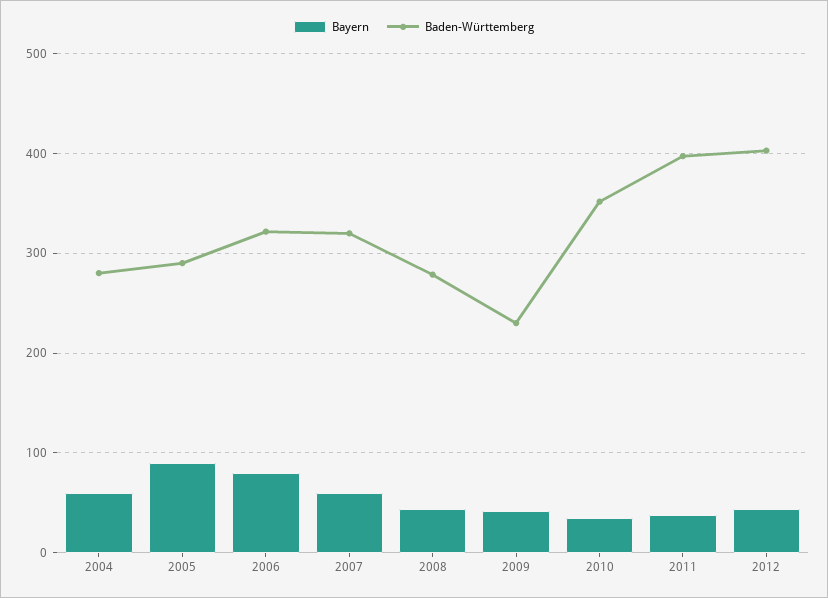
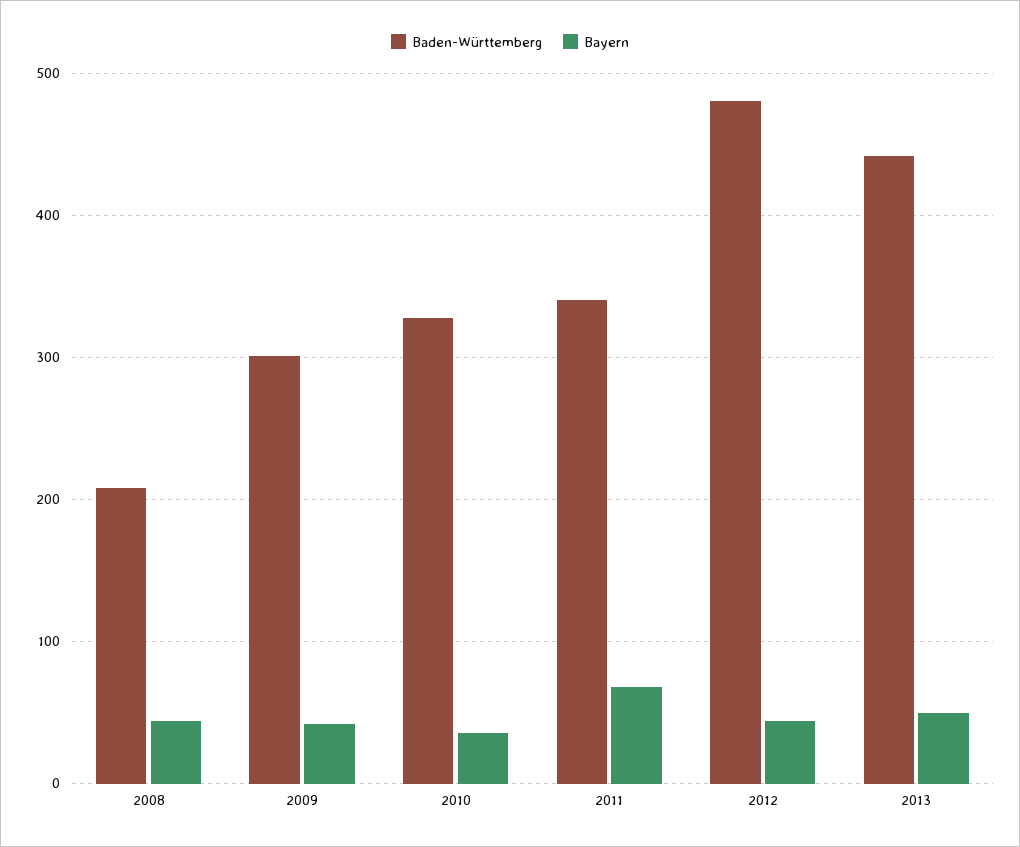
Bayern, 2004: 60 -> none
Baden-Württemberg, 2004: 280 -> none
Bayern, 2005: 90 -> none
Baden-Württemberg, 2005: 290 -> none
Bayern, 2006: 80 -> none
Baden-Württemberg, 2006: 320 -> none
Bayern, 2007: 60 -> none
Baden-Württemberg, 2007: 320 -> none
Baden-Württemberg, 2008: 280 -> 210
Baden-Württemberg, 2009: 230 -> 300
Baden-Württemberg, 2010: 350 -> 330
Bayern, 2011: 40 -> 70
Baden-Württemberg, 2011: 400 -> 340
Baden-Württemberg, 2012: 400 -> 480
Baden-Württemberg, 2013: none -> 440
Bayern, 2013: none -> 50

